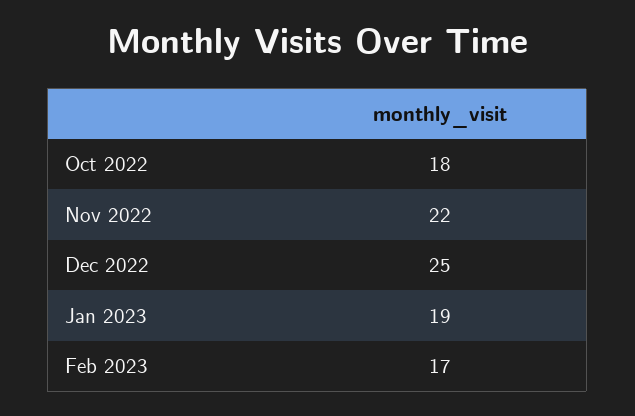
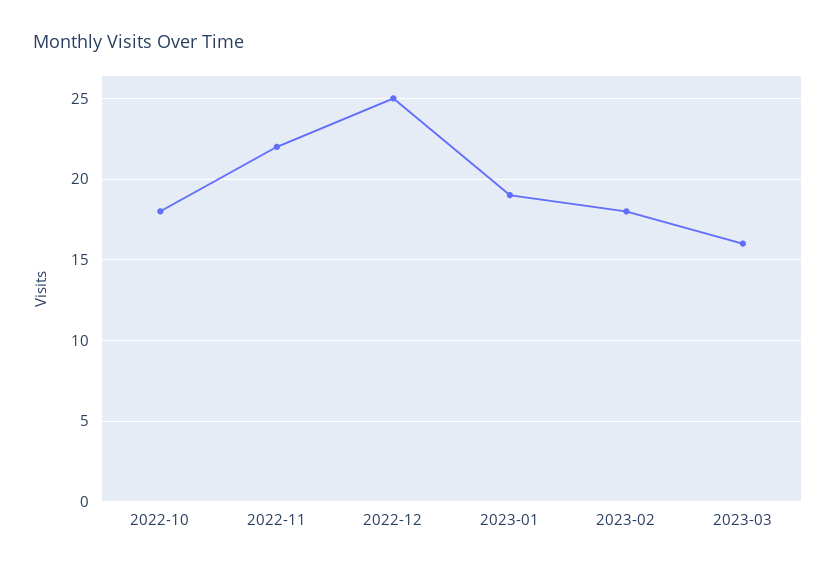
Feb 2023: 17 -> 18
2023-03: none -> 16

